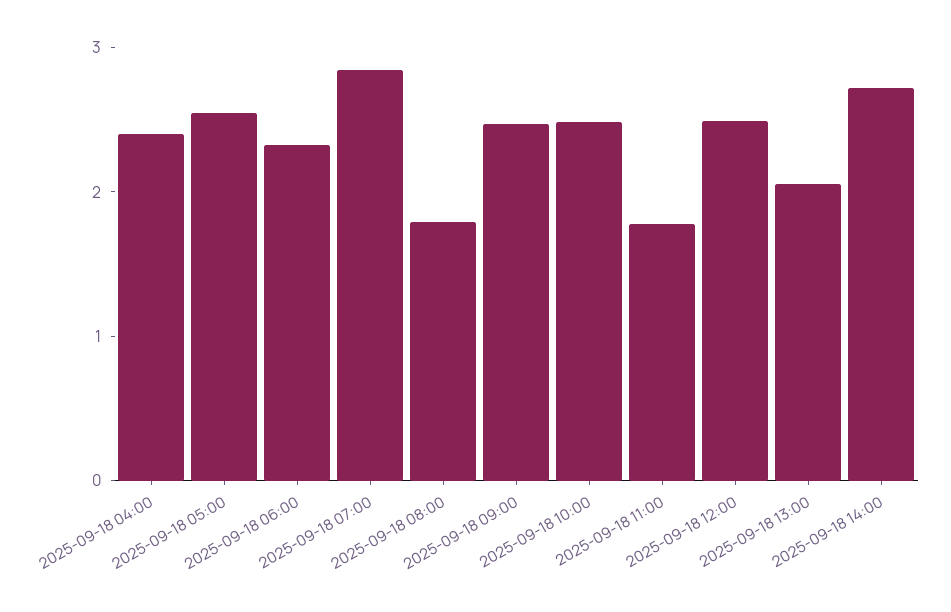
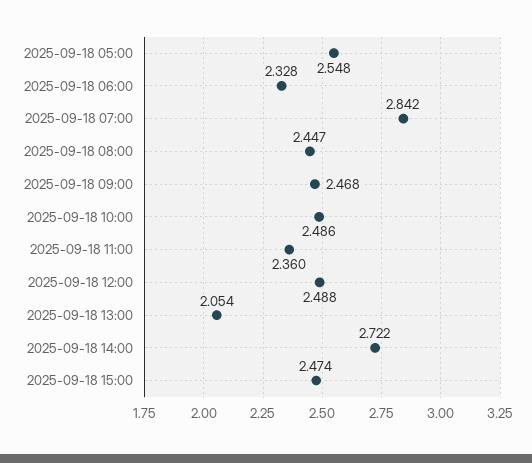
2025-09-18 04:00: 2.4 -> none
2025-09-18 08:00: 1.8 -> 2.447
2025-09-18 11:00: 1.8 -> 2.36
2025-09-18 15:00: none -> 2.474

